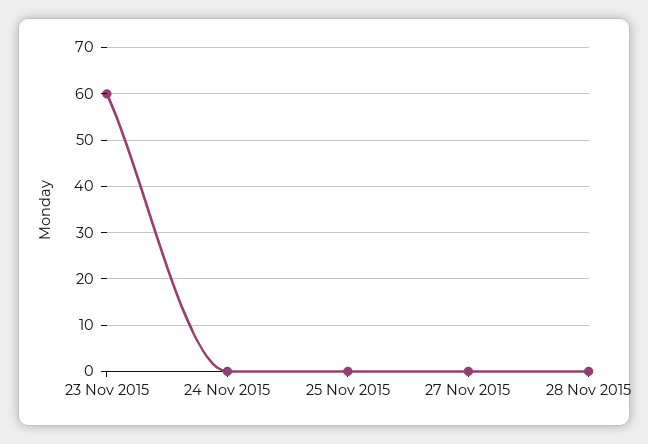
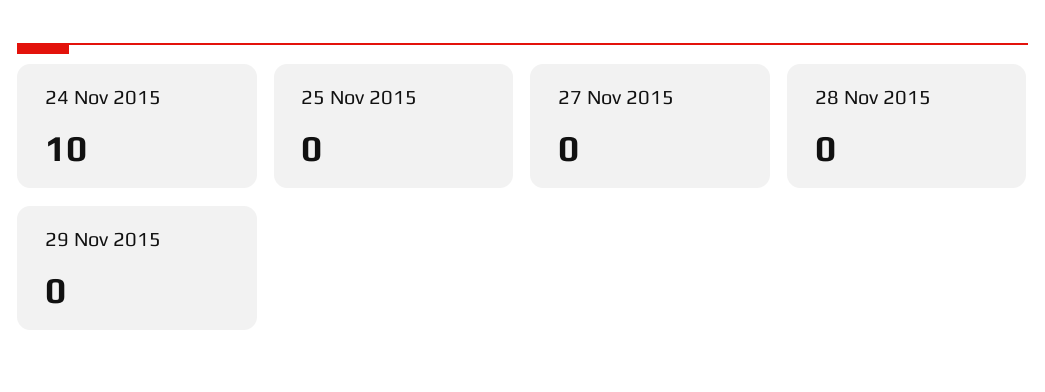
23 Nov 2015: 60 -> none
24 Nov 2015: 0 -> 10
29 Nov 2015: none -> 0

